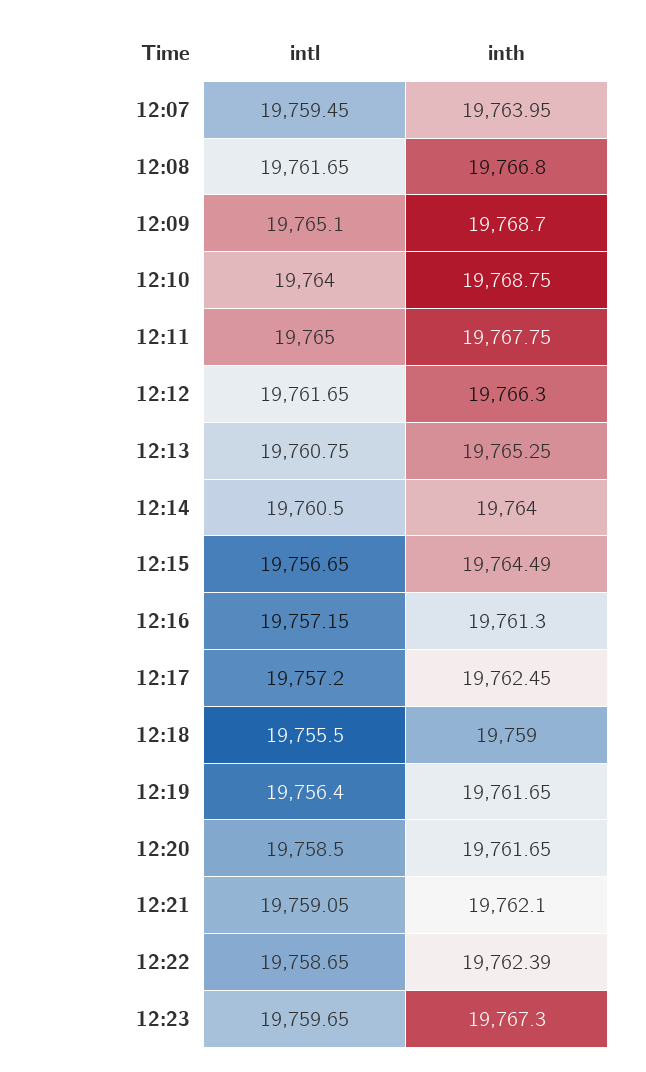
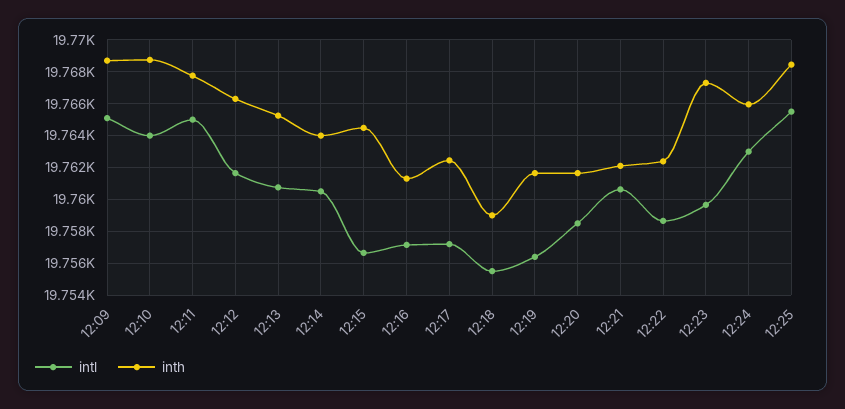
intl, 12:07: 19759.45 -> none
inth, 12:07: 19763.95 -> none
intl, 12:08: 19761.65 -> none
inth, 12:08: 19766.8 -> none
intl, 12:21: 19759.05 -> 19760.5
intl, 12:24: none -> 19763
inth, 12:24: none -> 19766
intl, 12:25: none -> 19765.5
inth, 12:25: none -> 19768.5

